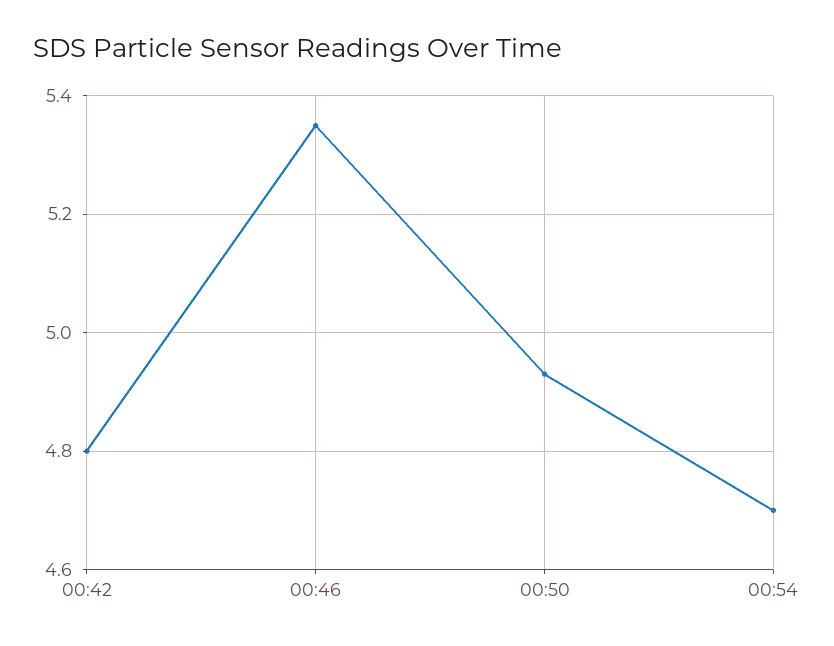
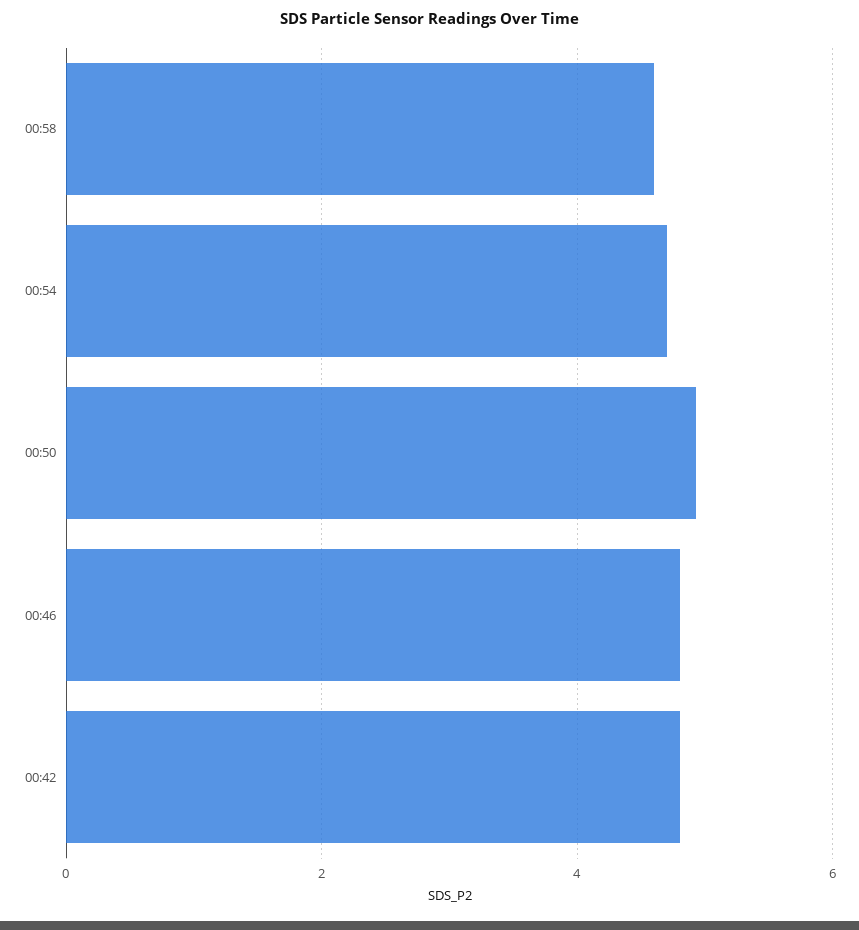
00:46: 5.35 -> 4.8
00:58: none -> 4.6

